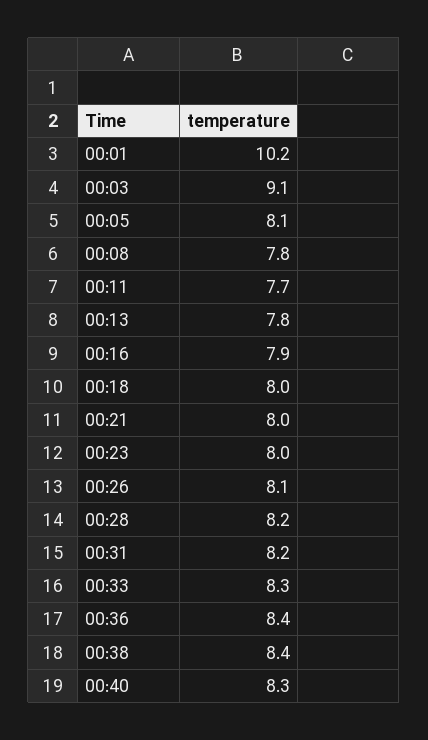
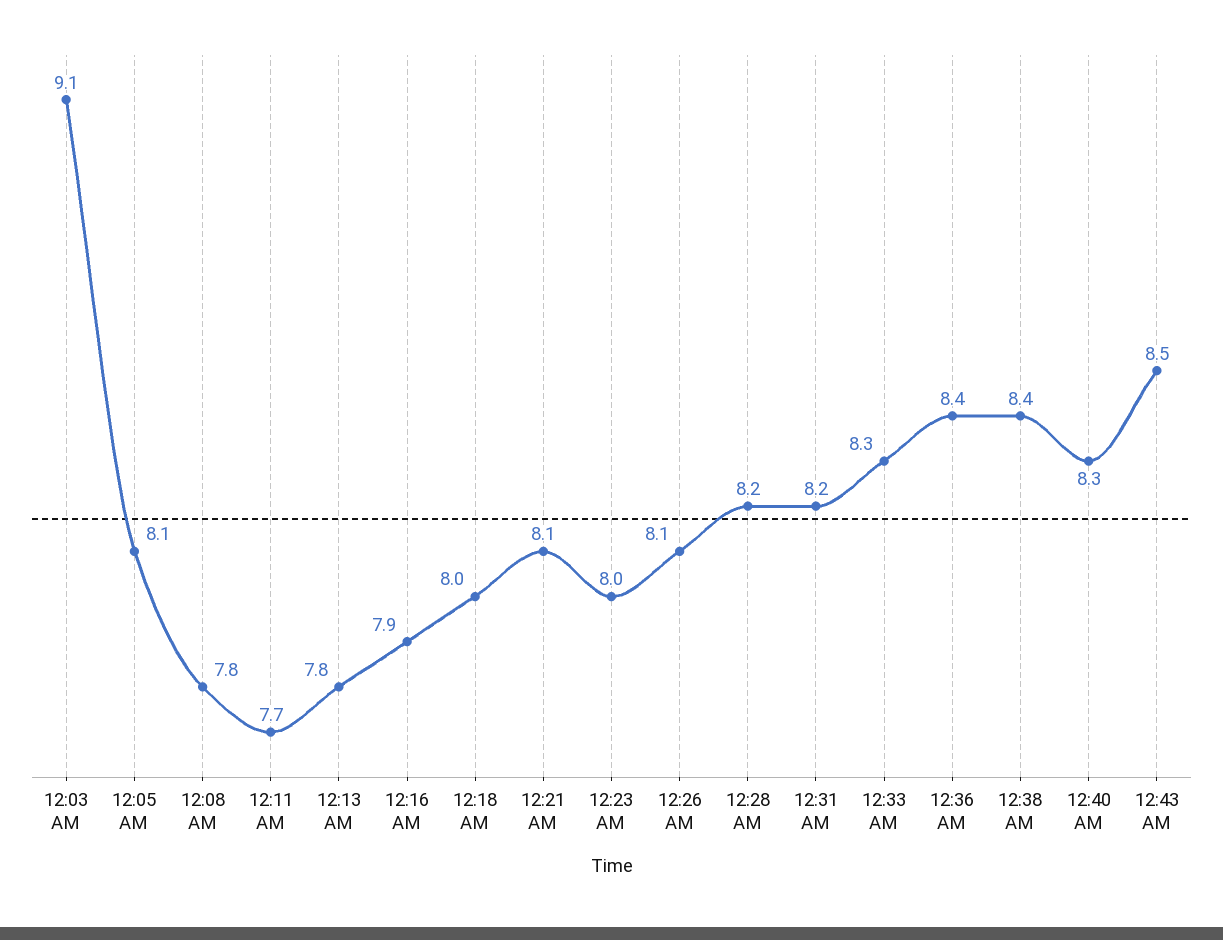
00:01: 10.2 -> none
00:21: 8 -> 8.1
12:43 AM: none -> 8.5

